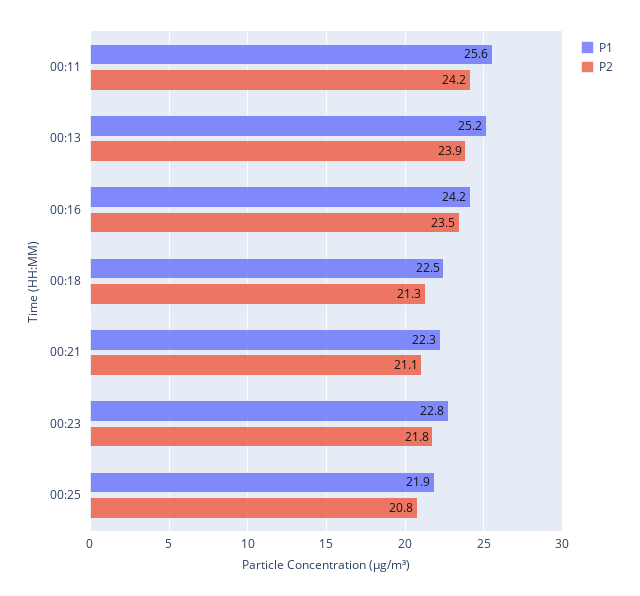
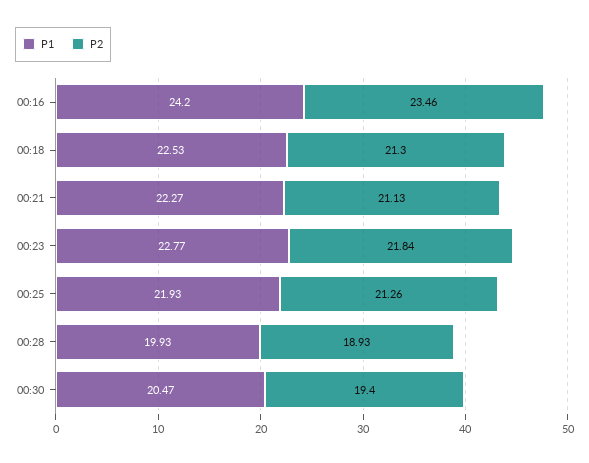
P1, 00:11: 25.6 -> none
P2, 00:11: 24.2 -> none
P1, 00:13: 25.2 -> none
P2, 00:13: 23.9 -> none
P2, 00:25: 20.8 -> 21.26
P1, 00:28: none -> 19.93
P2, 00:28: none -> 18.93
P1, 00:30: none -> 20.47
P2, 00:30: none -> 19.4

